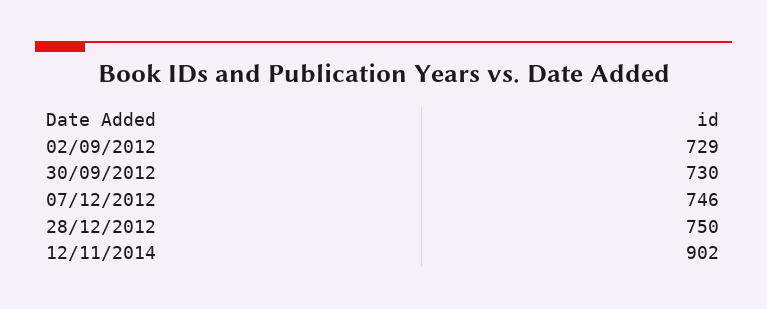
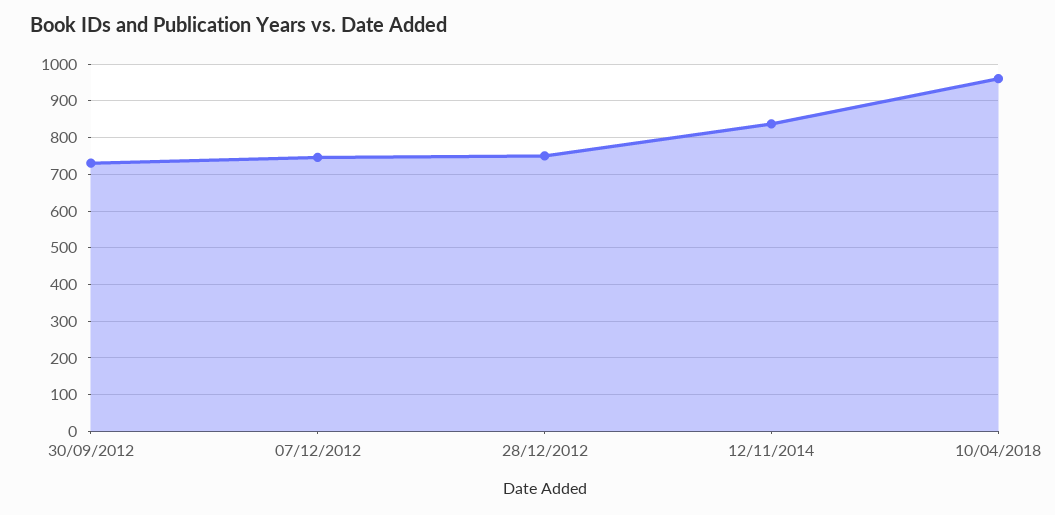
02/09/2012: 729 -> none
12/11/2014: 902 -> 840
10/04/2018: none -> 960

